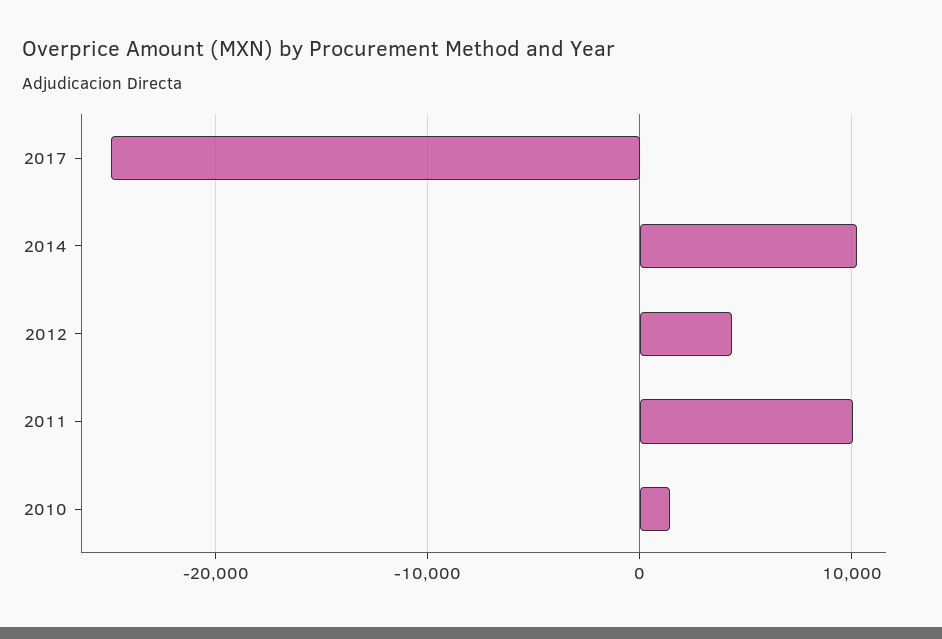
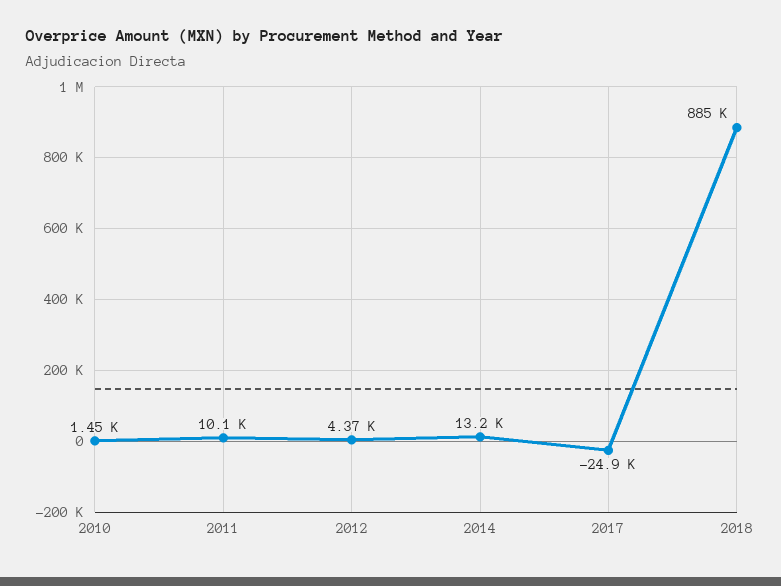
2014: 10000 -> 13200
2018: none -> 885000

